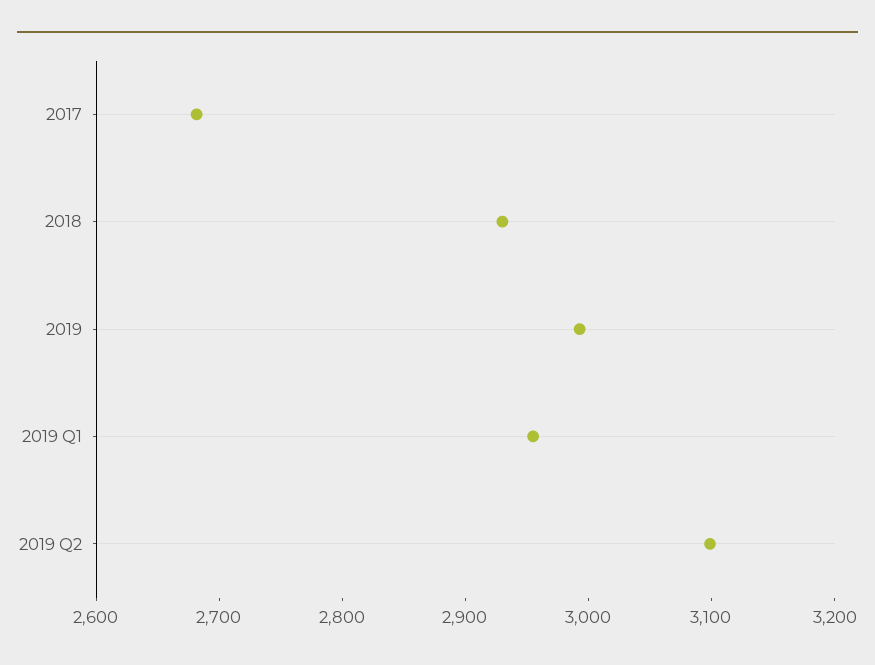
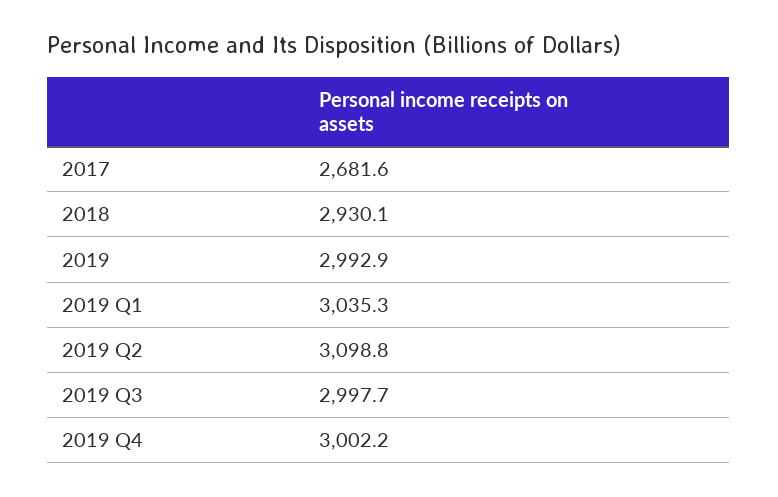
2019 Q1: 2960 -> 3035.3
2019 Q3: none -> 2997.7
2019 Q4: none -> 3002.2

